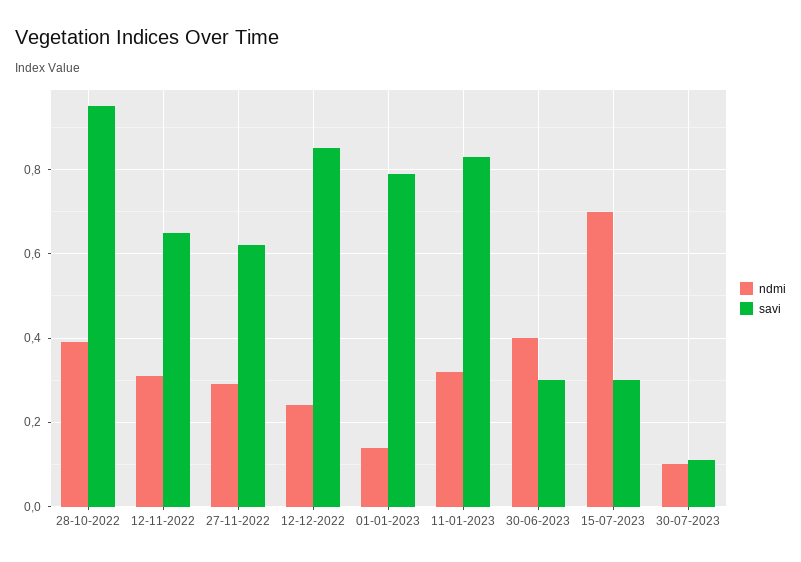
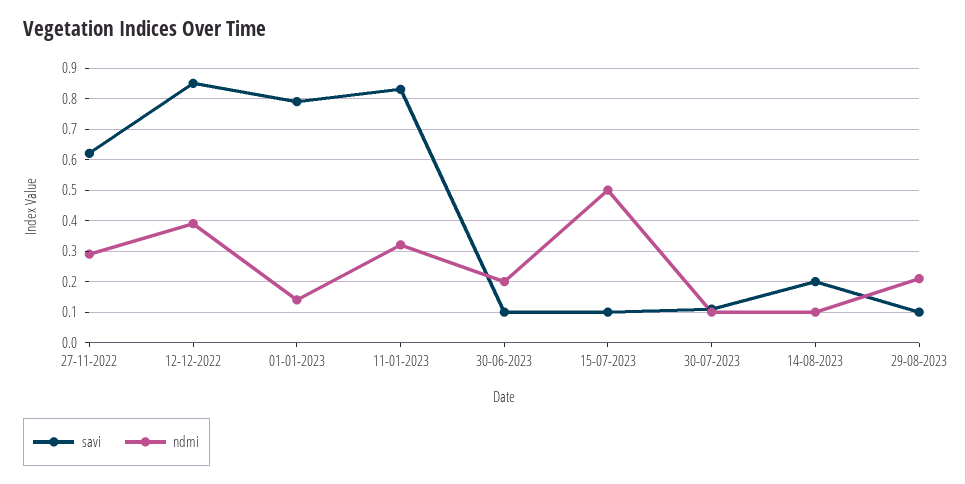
ndmi, 28-10-2022: 0.4 -> none
savi, 28-10-2022: 0.95 -> none
ndmi, 12-11-2022: 0.3 -> none
savi, 12-11-2022: 0.65 -> none
ndmi, 12-12-2022: 0.25 -> 0.4
ndmi, 30-06-2023: 0.4 -> 0.2
savi, 30-06-2023: 0.3 -> 0.1
ndmi, 15-07-2023: 0.7 -> 0.5
savi, 15-07-2023: 0.3 -> 0.1
savi, 14-08-2023: none -> 0.2
ndmi, 14-08-2023: none -> 0.1
savi, 29-08-2023: none -> 0.1
ndmi, 29-08-2023: none -> 0.2

